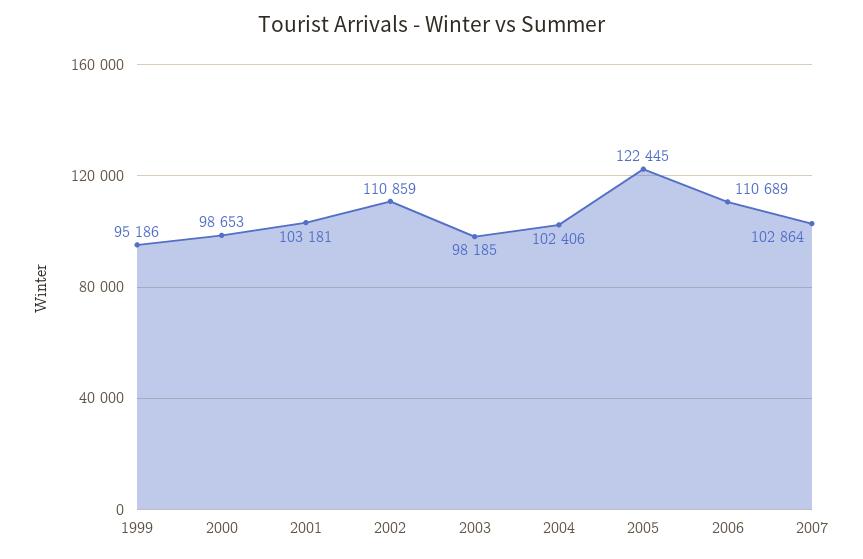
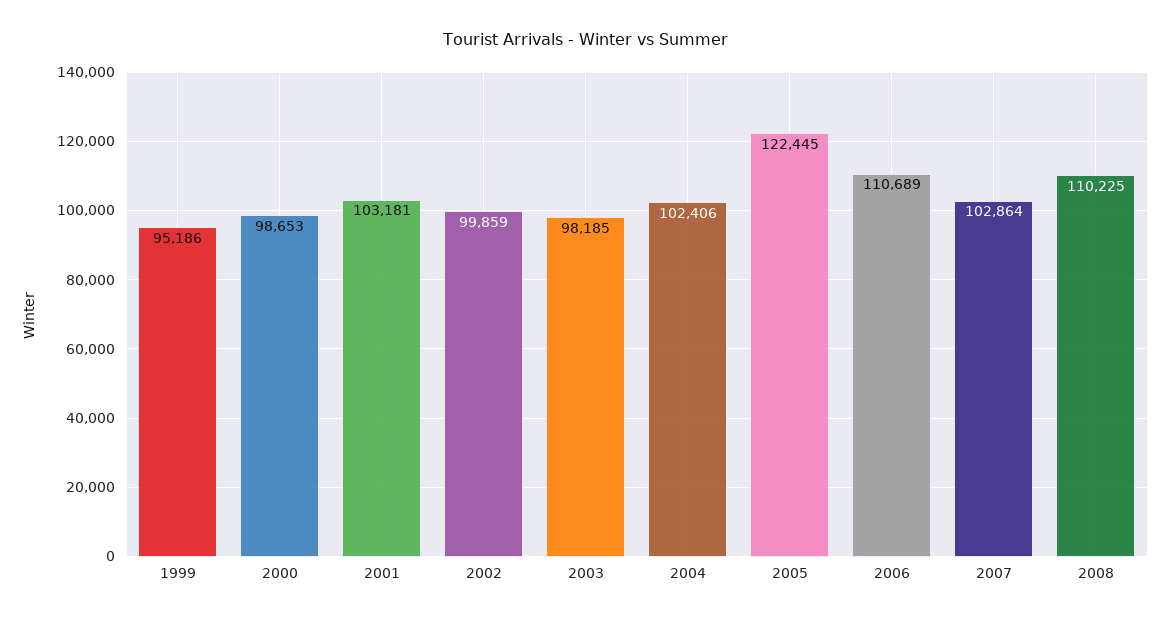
2002: 110859 -> 99859
2008: none -> 110225

